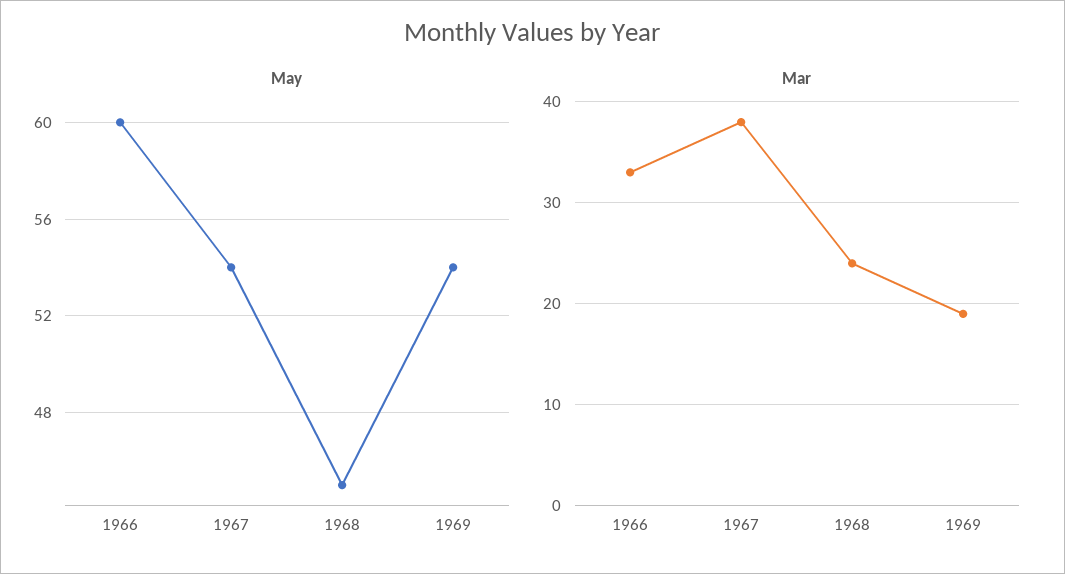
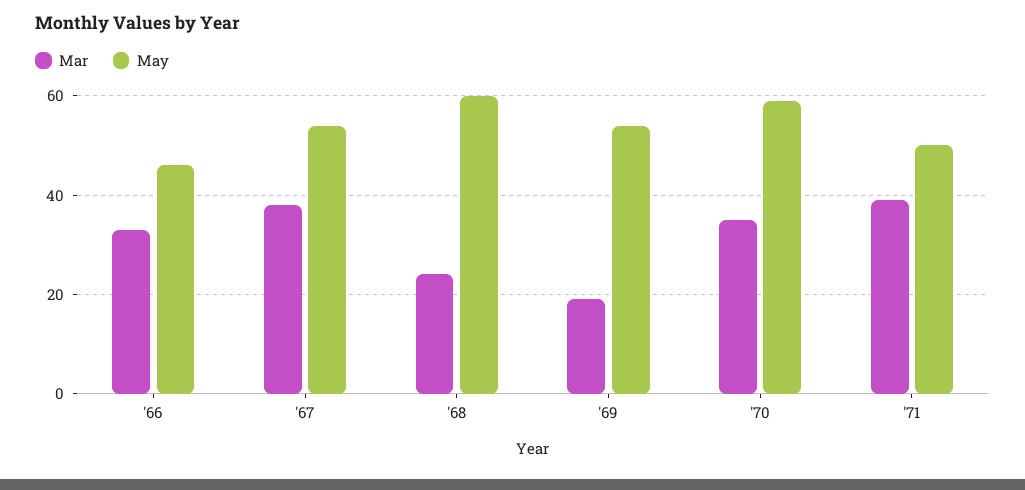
May, 1966: 60 -> 45
May, 1968: 45 -> 60
Mar, '70: none -> 35
May, '70: none -> 60
Mar, '71: none -> 40
May, '71: none -> 50

